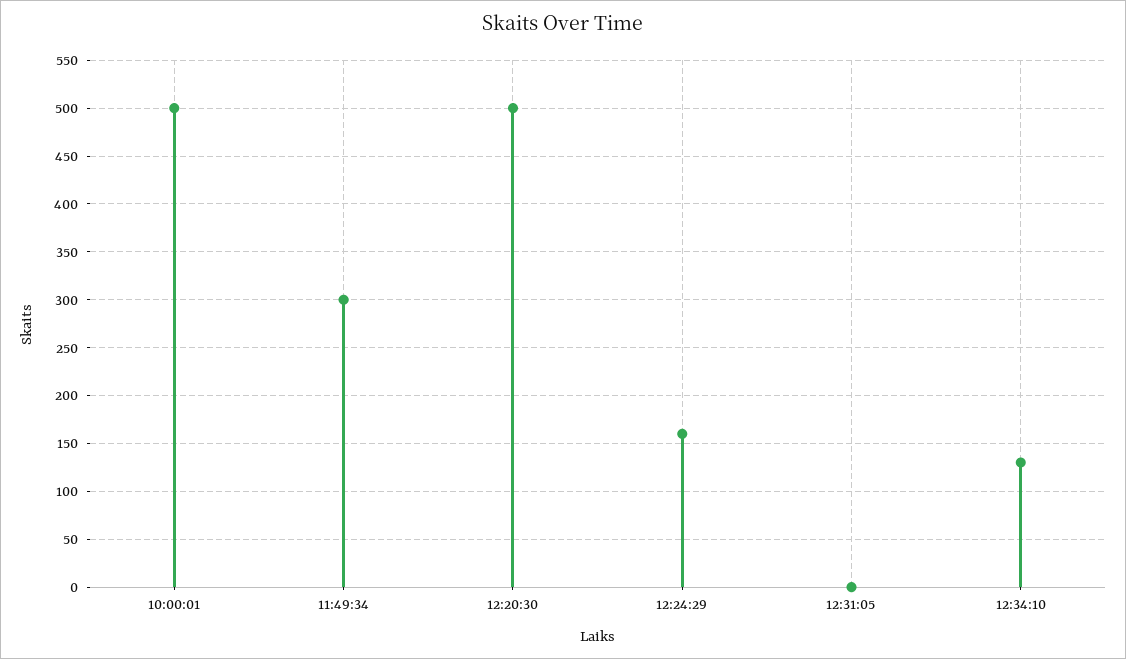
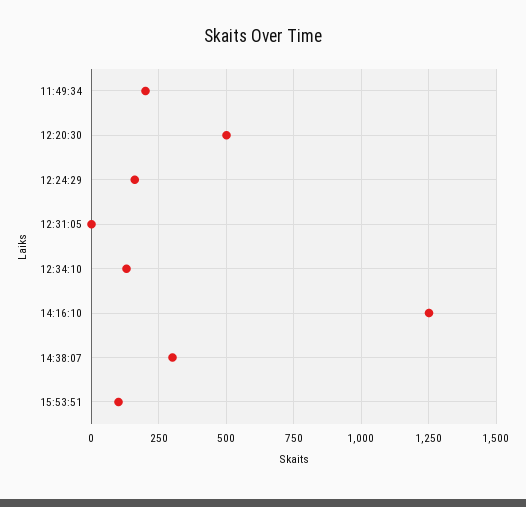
10:00:01: 500 -> none
11:49:34: 300 -> 200
14:16:10: none -> 1250
14:38:07: none -> 300
15:53:51: none -> 100

